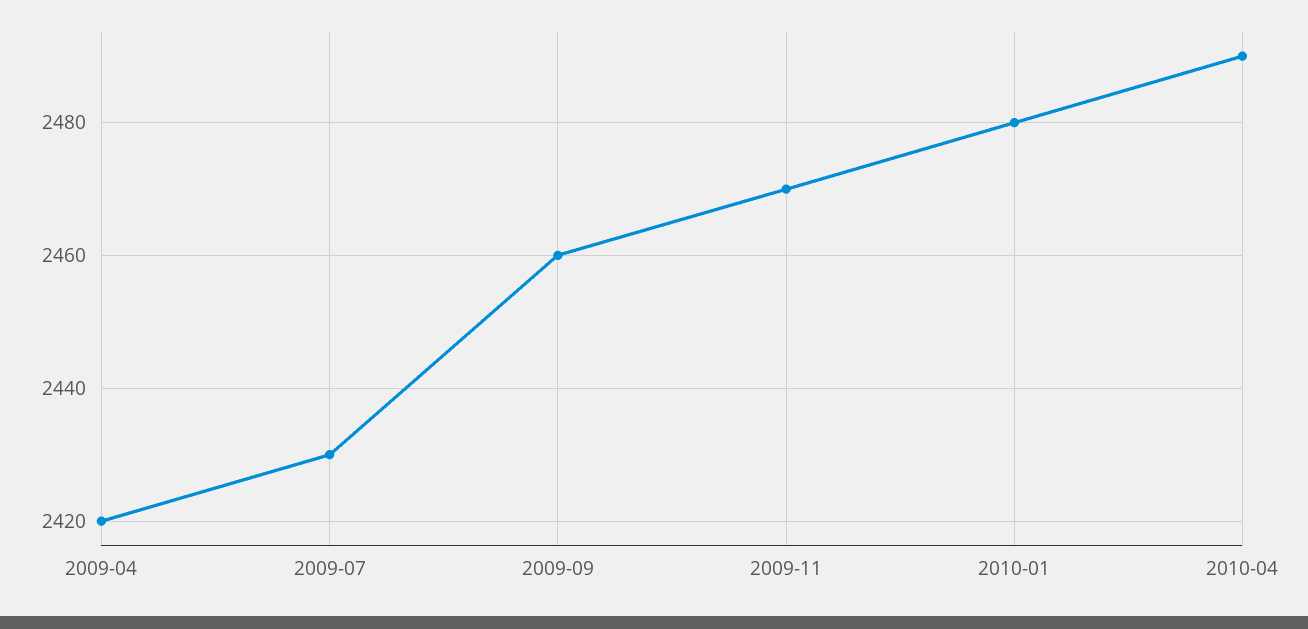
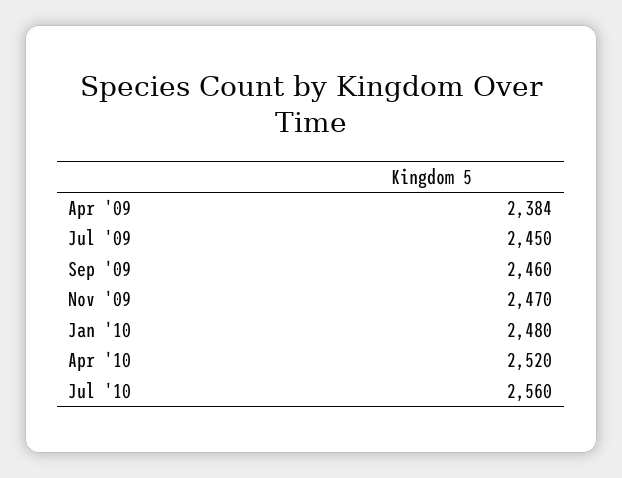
2009-04: 2420 -> 2384
2009-07: 2430 -> 2450
2010-04: 2490 -> 2520
Jul '10: none -> 2560

